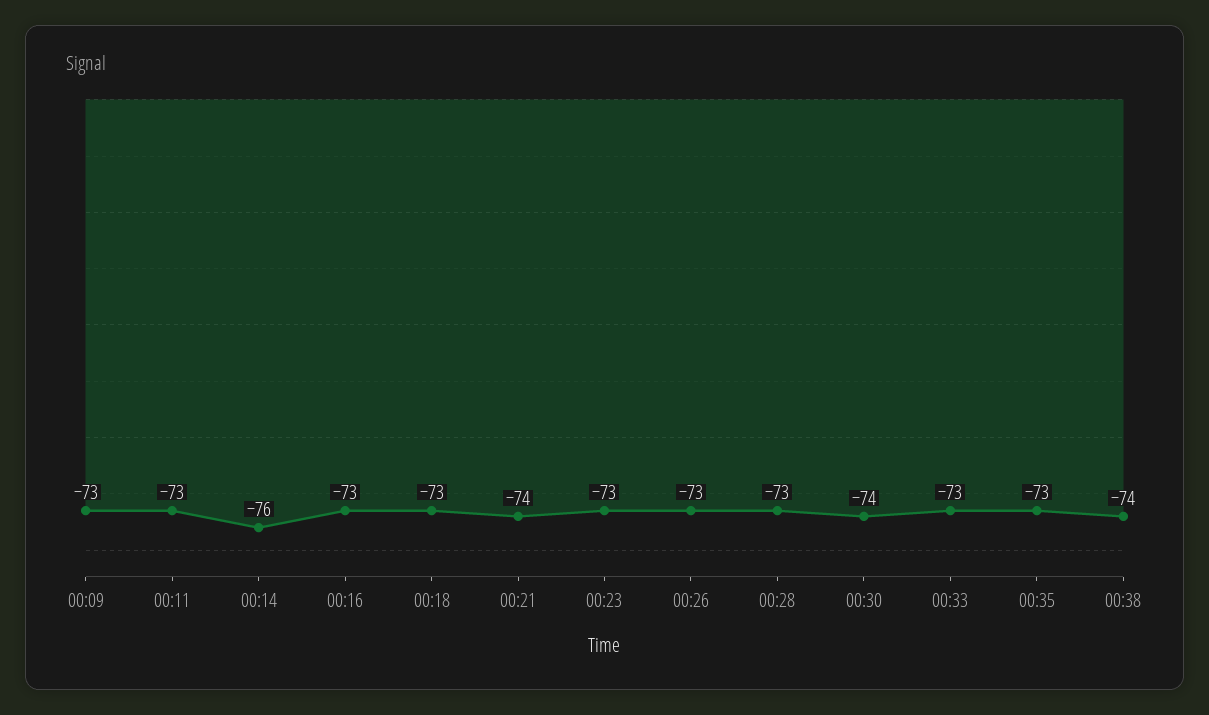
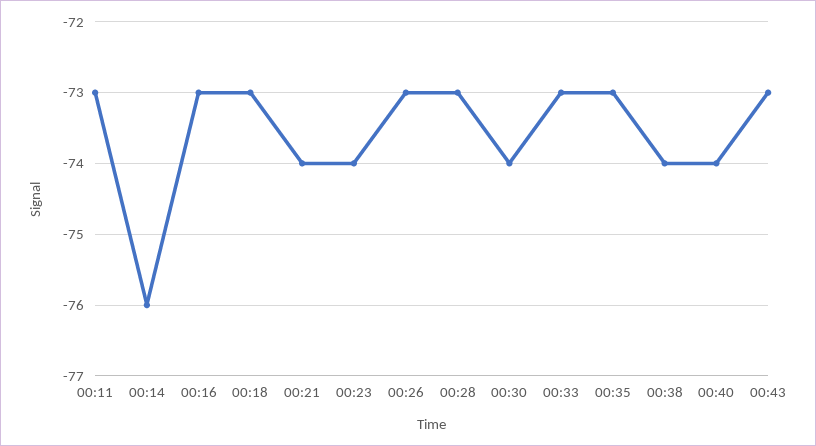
00:09: -73 -> none
00:23: -73 -> -74
00:40: none -> -74
00:43: none -> -73

